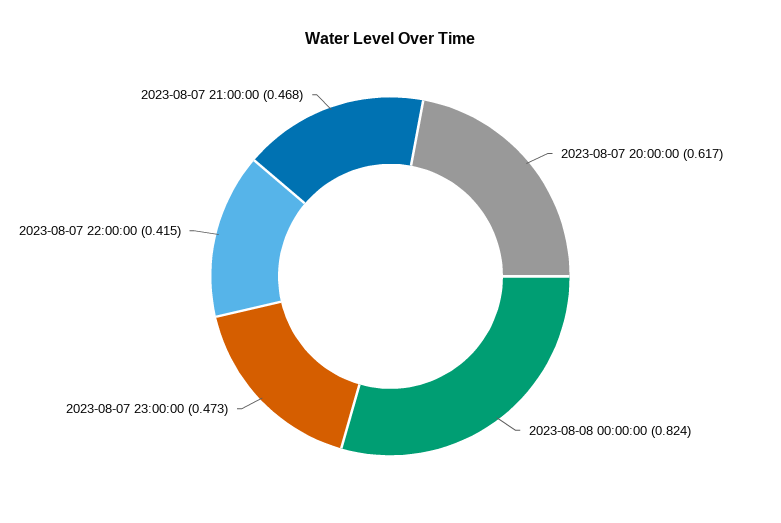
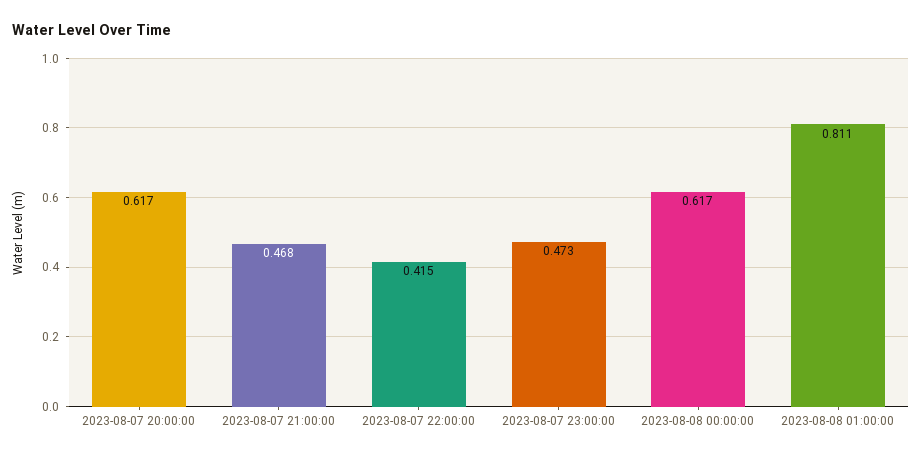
2023-08-08 00:00:00: 0.824 -> 0.617
2023-08-08 01:00:00: none -> 0.811

